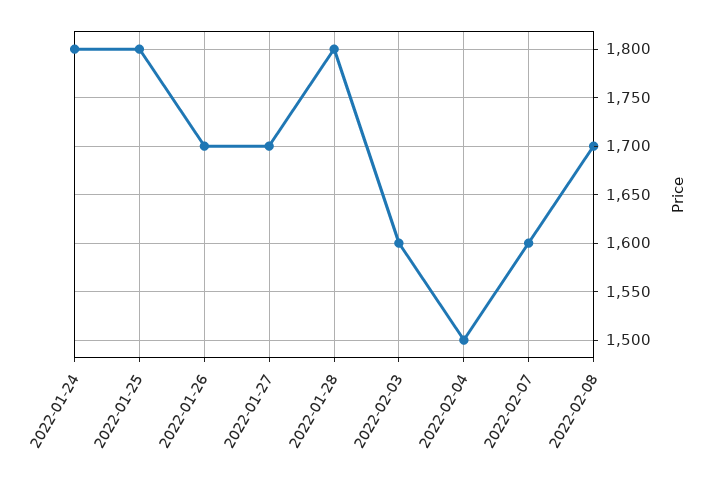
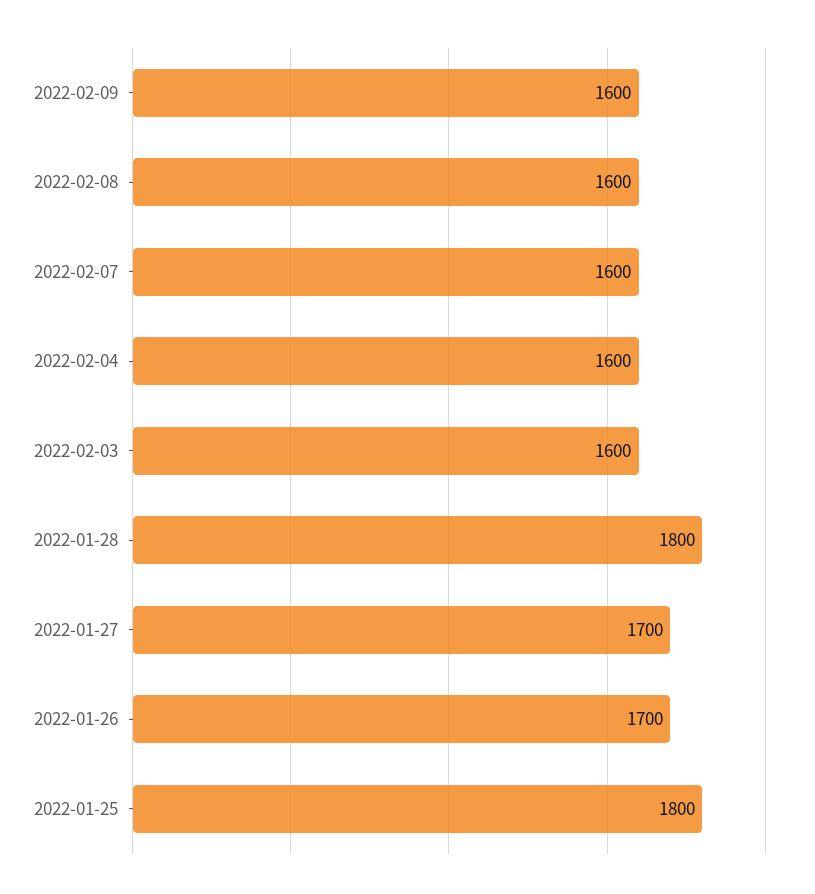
2022-01-24: 1800 -> none
2022-02-04: 1500 -> 1600
2022-02-08: 1700 -> 1600
2022-02-09: none -> 1600

